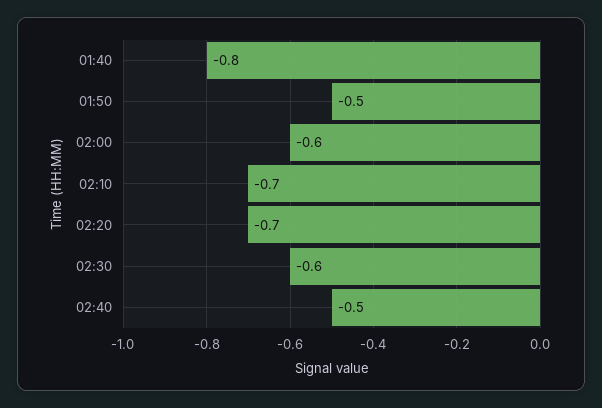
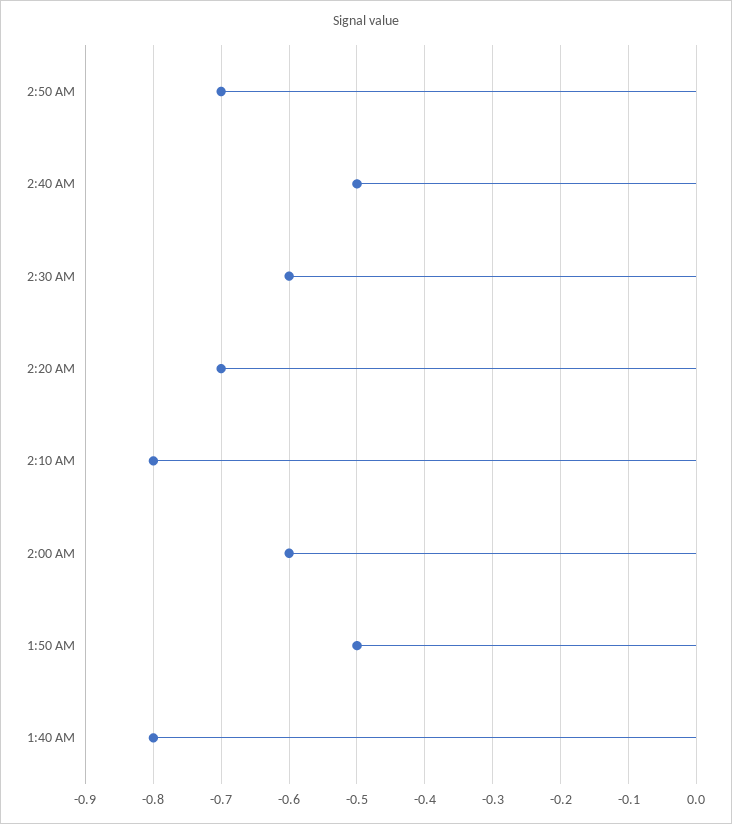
02:10: -0.7 -> -0.8
2:50 AM: none -> -0.7

